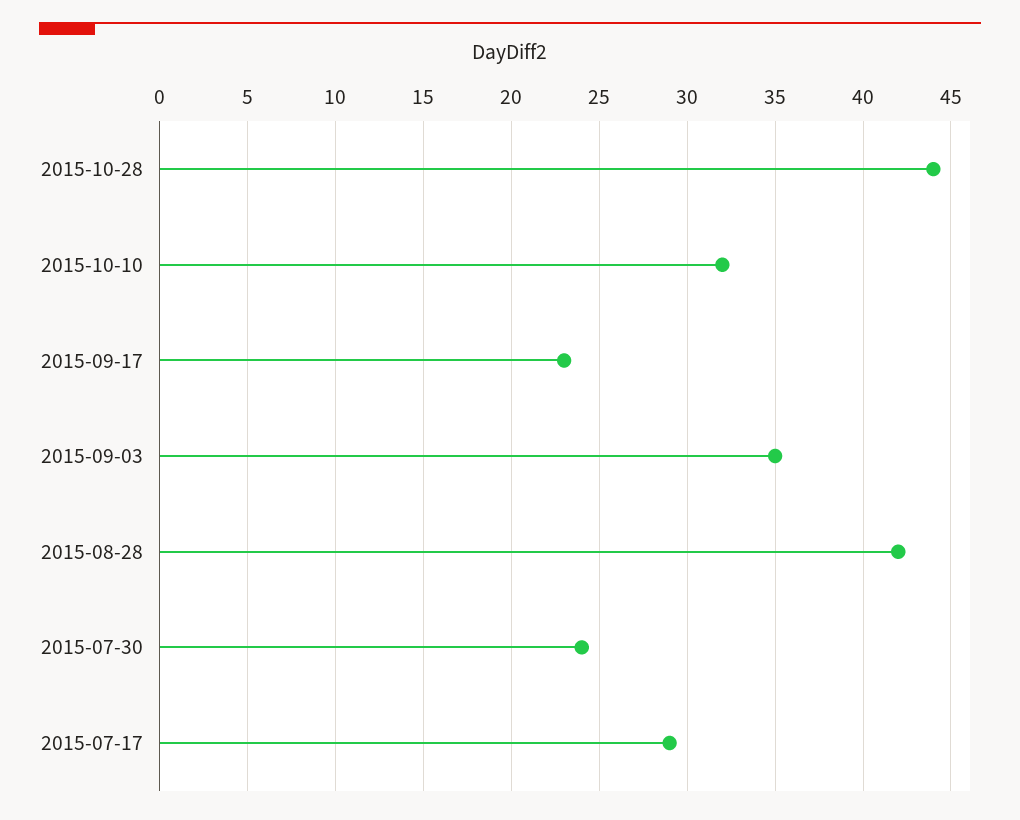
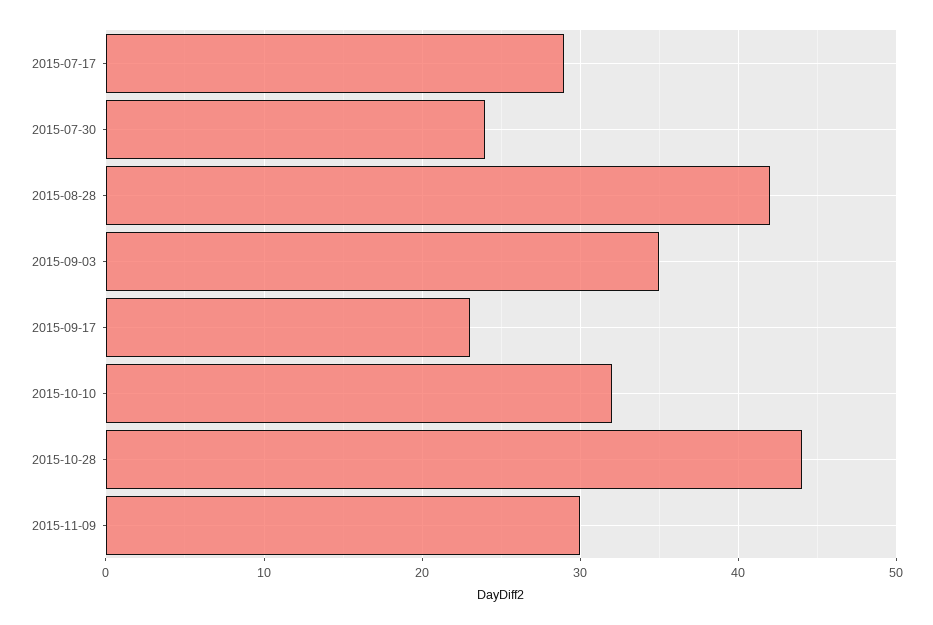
2015-11-09: none -> 30

